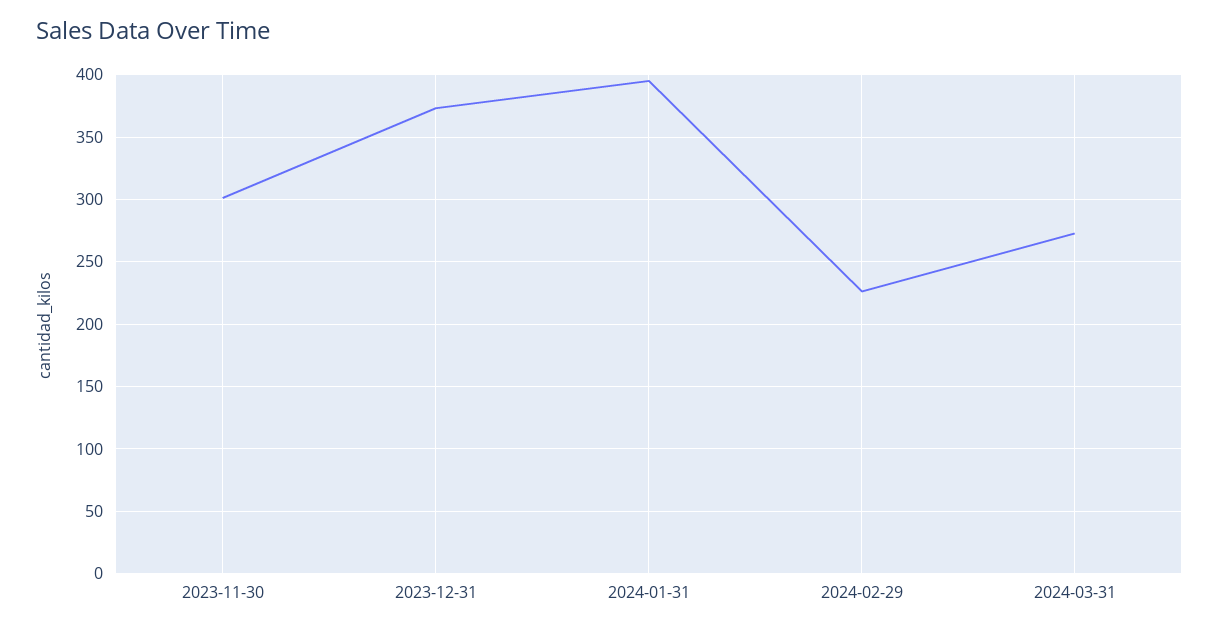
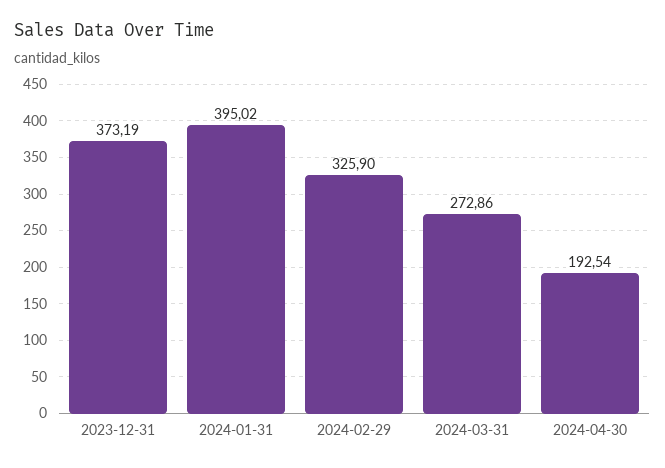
2023-11-30: 300 -> none
2024-02-29: 225 -> 325.9
2024-04-30: none -> 192.54

